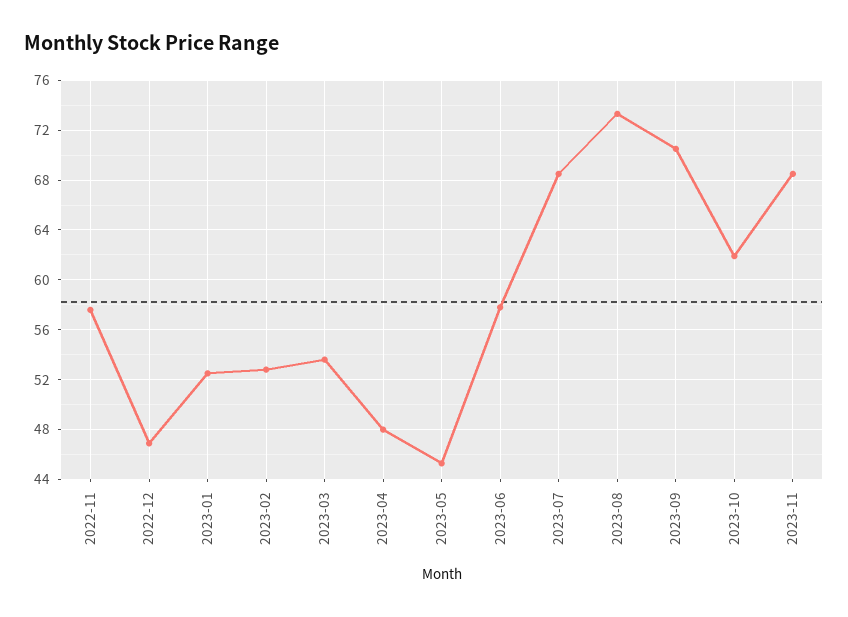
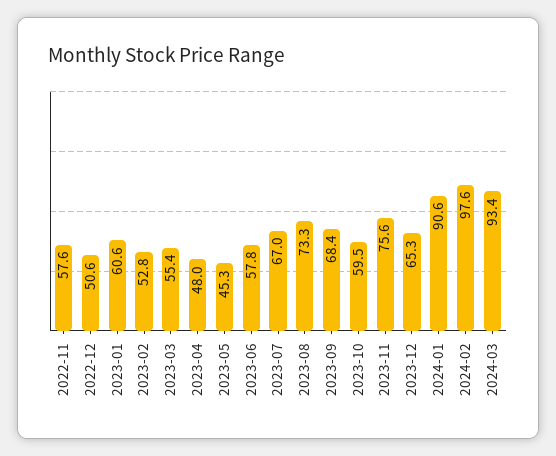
2022-12: 47 -> 50.6
2023-01: 52.5 -> 60.6
2023-03: 53.5 -> 55.4
2023-07: 68.5 -> 67
2023-09: 70.5 -> 68.4
2023-10: 62 -> 59.5
2023-11: 68.5 -> 75.6
2023-12: none -> 65.3
2024-01: none -> 90.6
2024-02: none -> 97.6
2024-03: none -> 93.4

